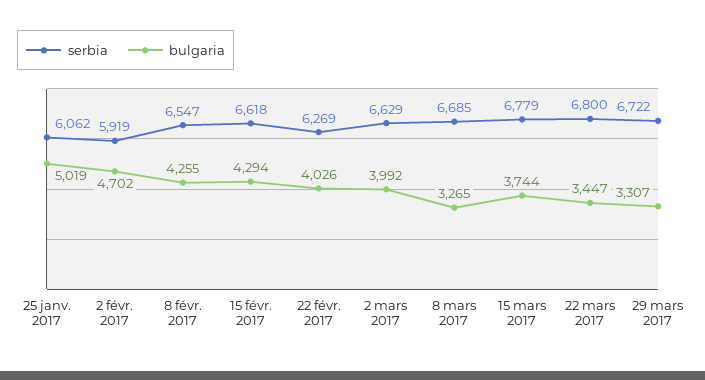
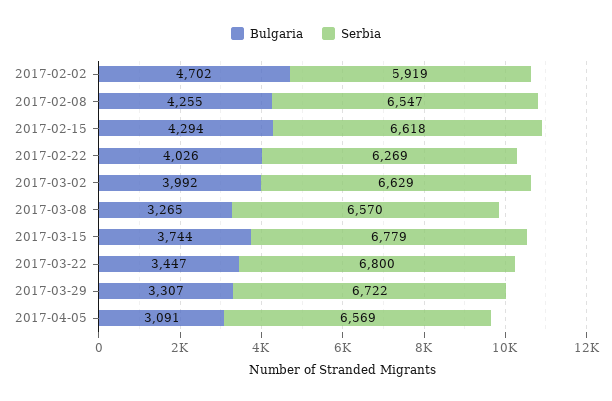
serbia, 25 janv. 2017: 6062 -> none
bulgaria, 25 janv. 2017: 5019 -> none
serbia, 8 mars 2017: 6685 -> 6570
bulgaria, 2017-04-05: none -> 3091
serbia, 2017-04-05: none -> 6569

